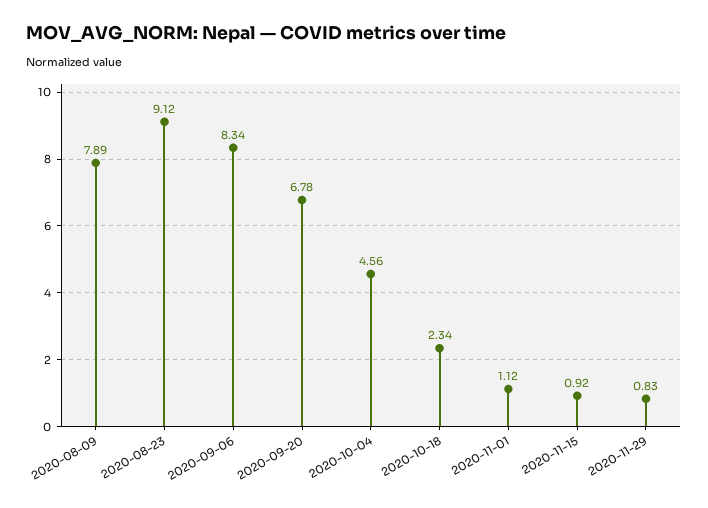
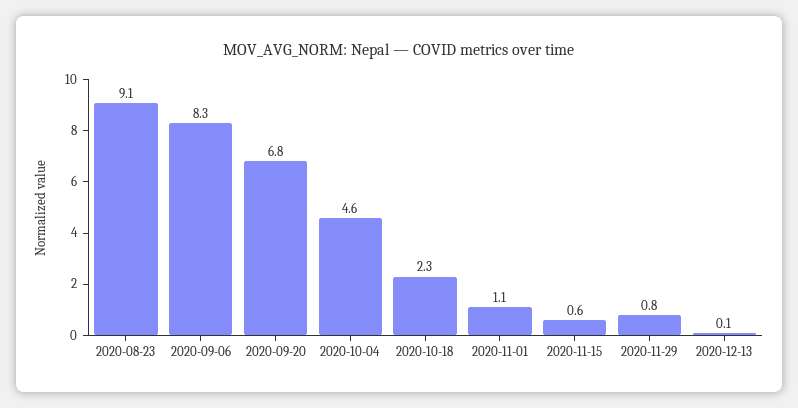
2020-08-09: 7.89 -> none
2020-11-15: 0.92 -> 0.6
2020-12-13: none -> 0.1

